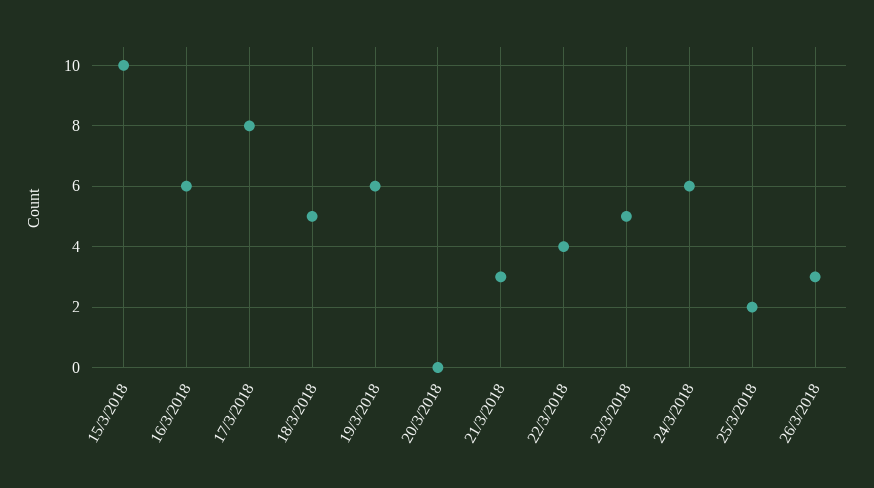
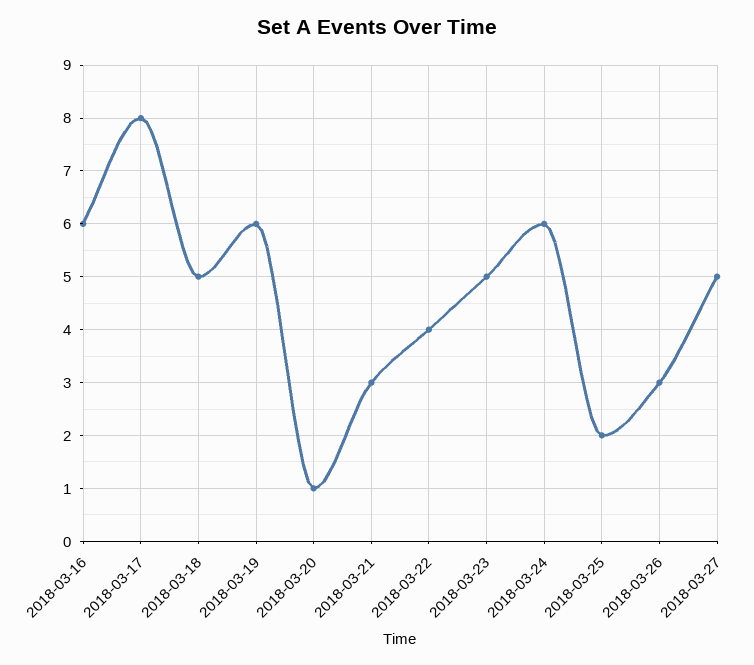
15/3/2018: 10 -> none
20/3/2018: 0 -> 1
2018-03-27: none -> 5

